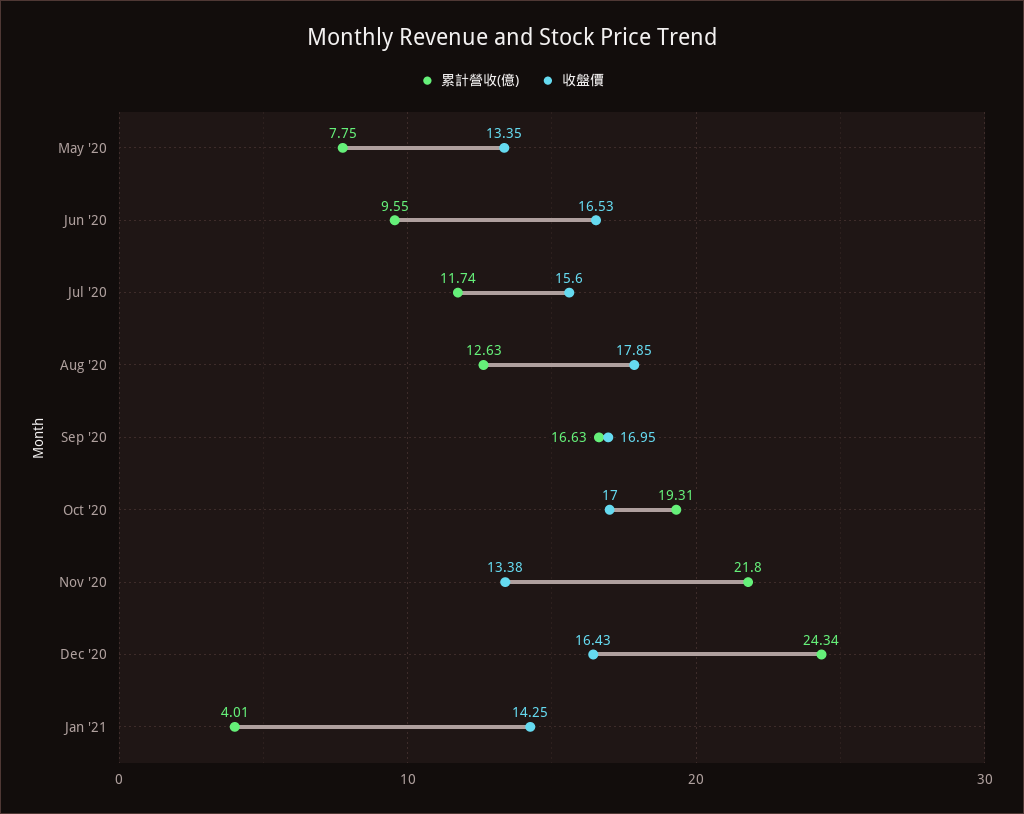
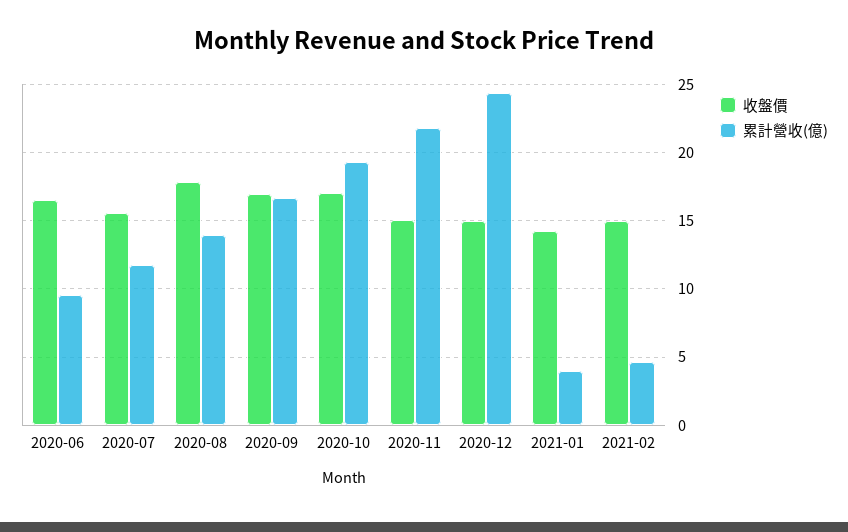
累計營收(億), May '20: 7.75 -> none
收盤價, May '20: 13.35 -> none
累計營收(億), Aug '20: 12.63 -> 14
收盤價, Nov '20: 13.38 -> 15
收盤價, Dec '20: 16.43 -> 15
收盤價, 2021-02: none -> 15
累計營收(億), 2021-02: none -> 4.5

